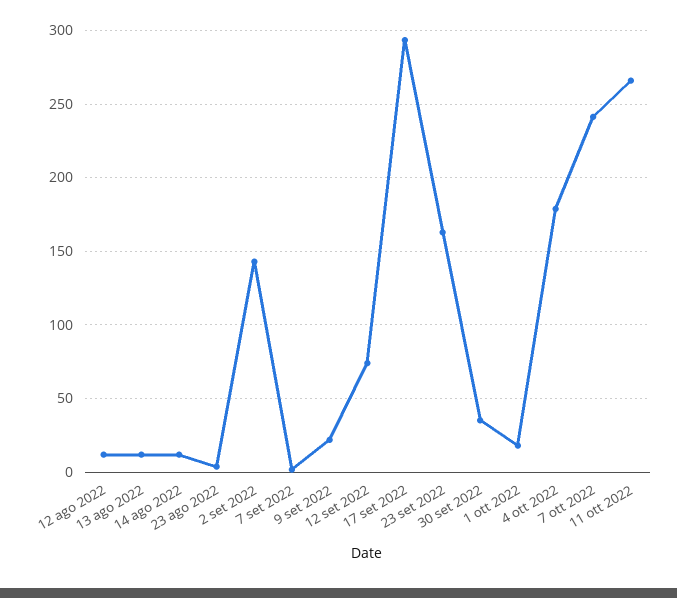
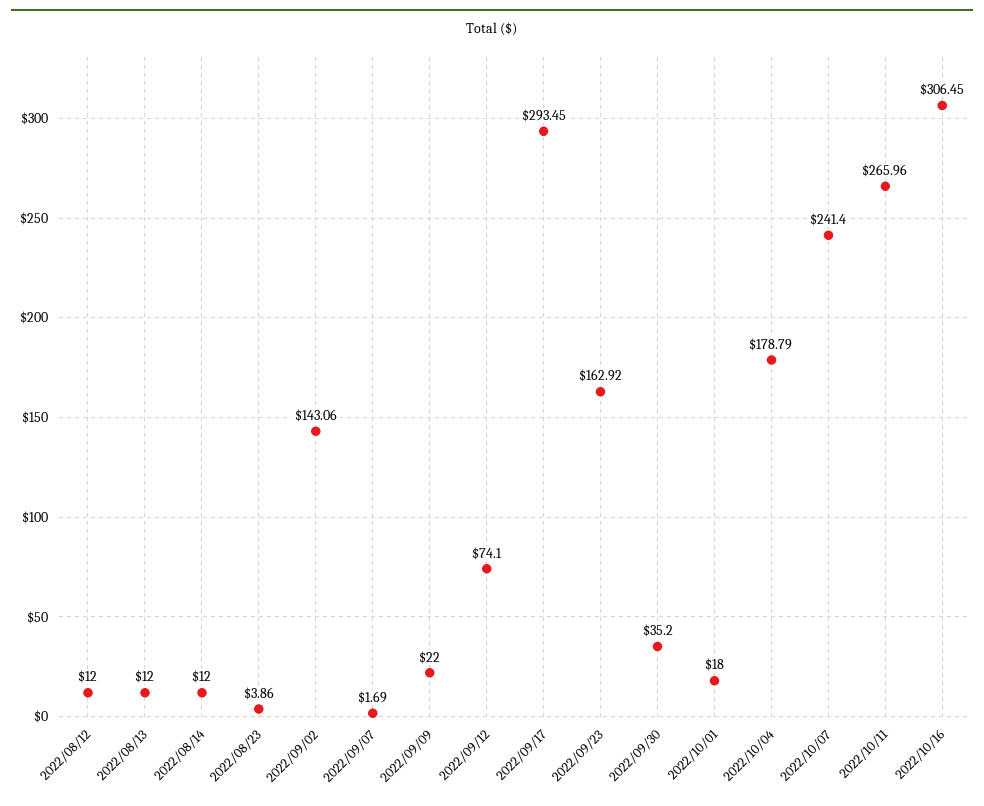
2022/10/16: none -> 306.45

